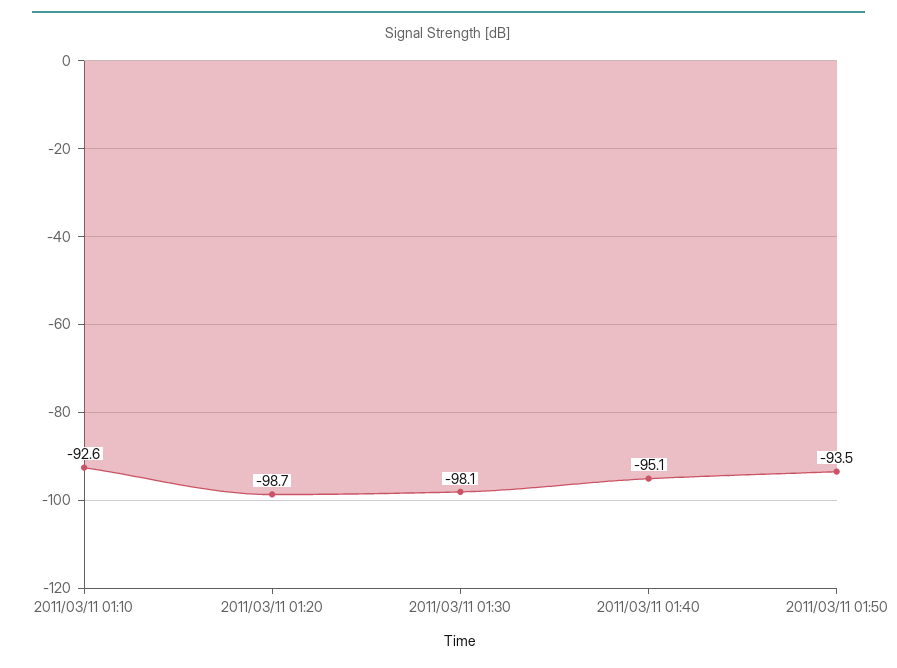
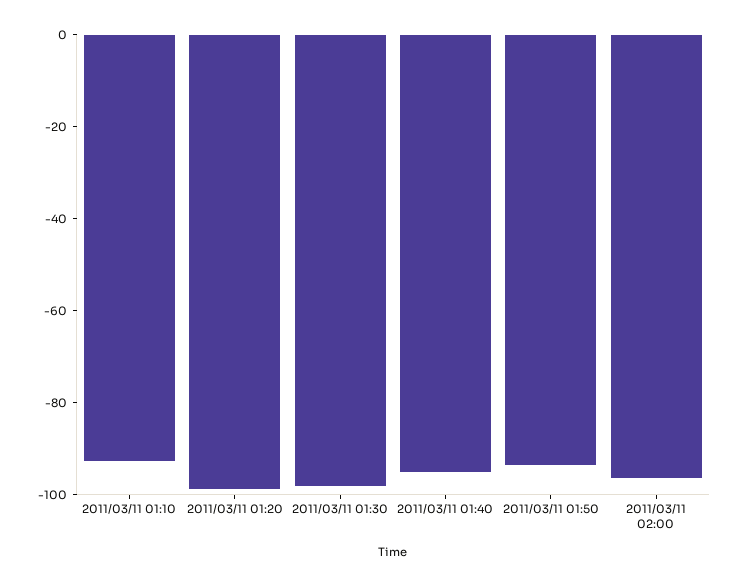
2011/03/11 02:00: none -> -95

